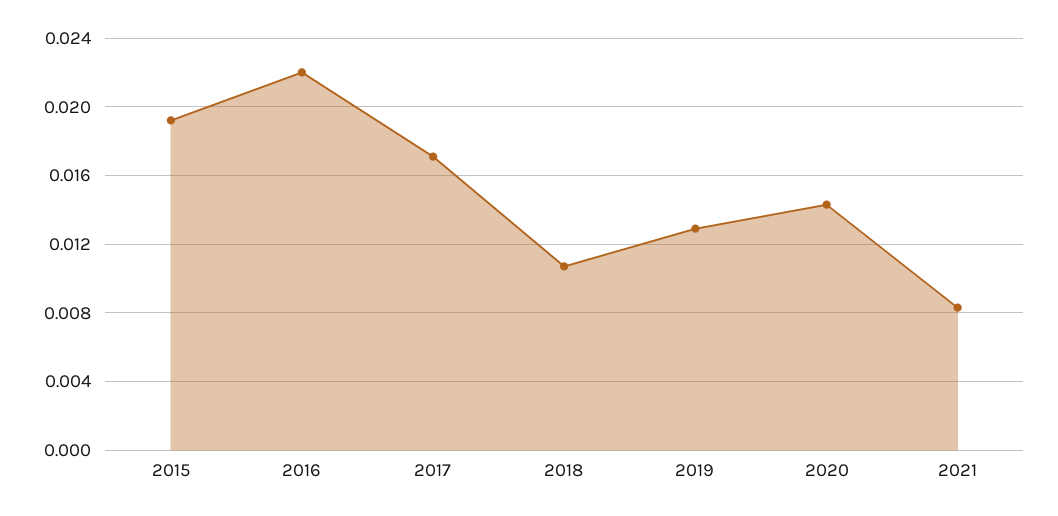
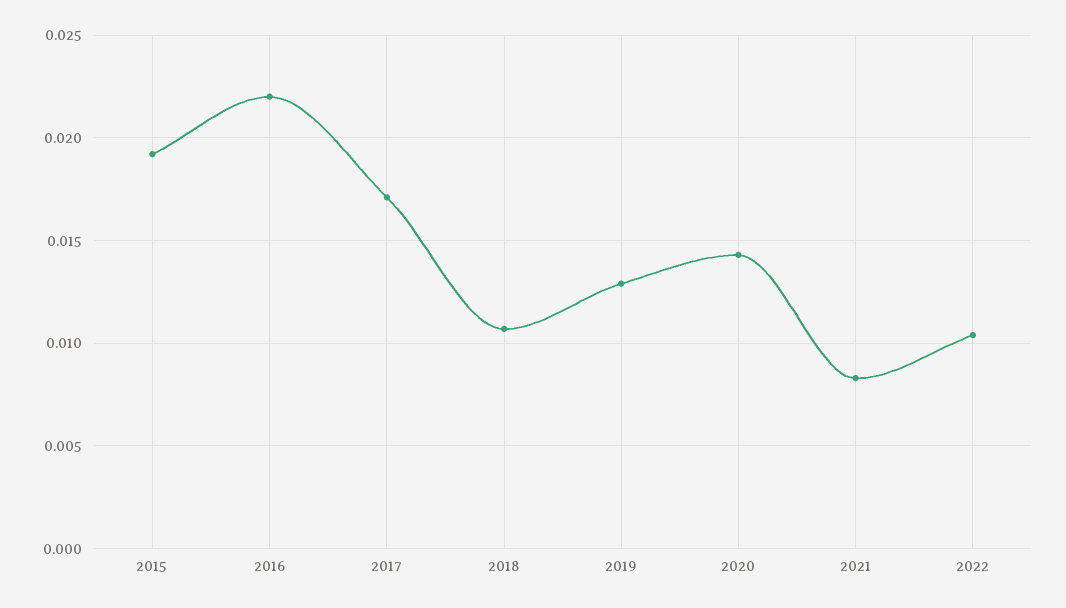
2022: none -> 0.0105

